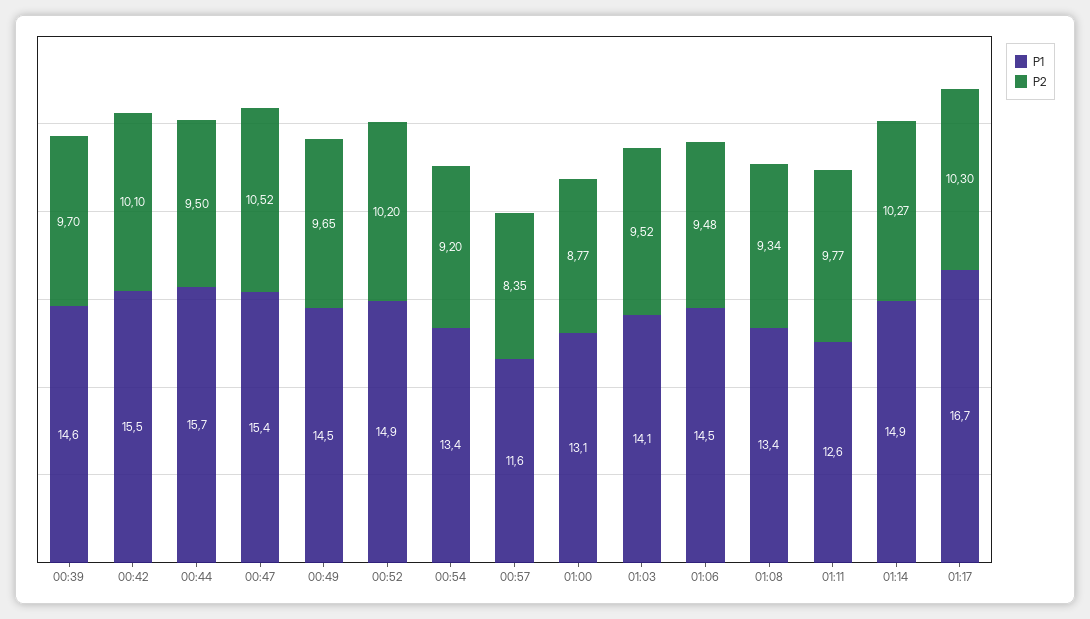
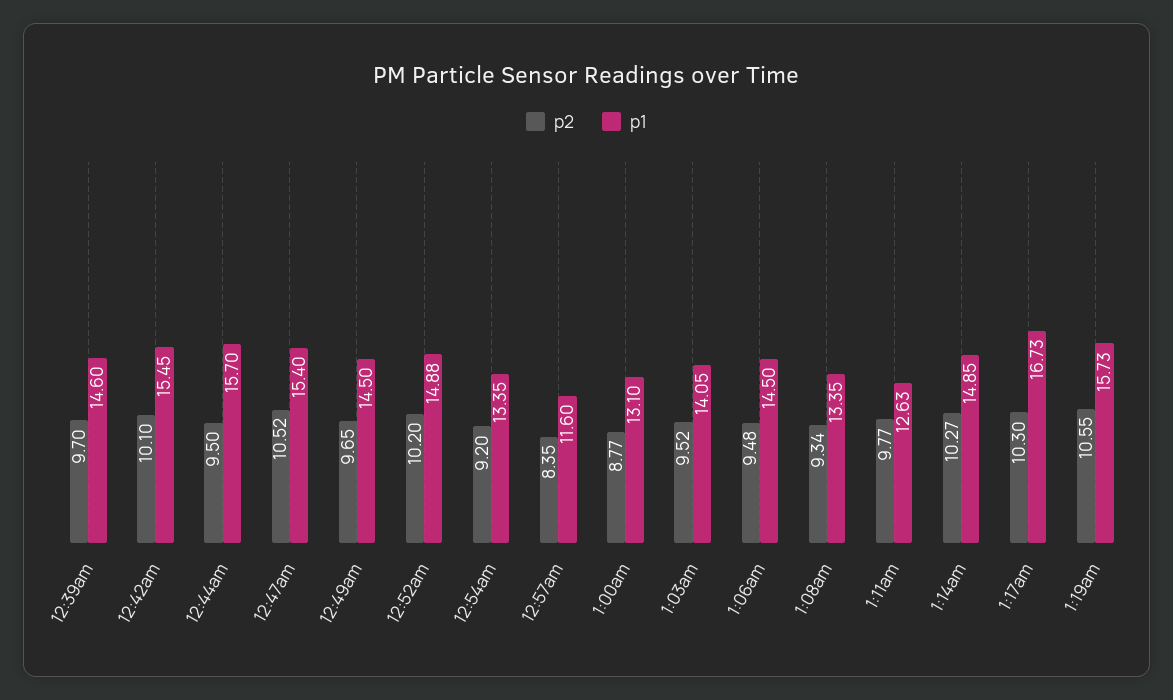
P2, 1:19am: none -> 10.55
P1, 1:19am: none -> 15.73

